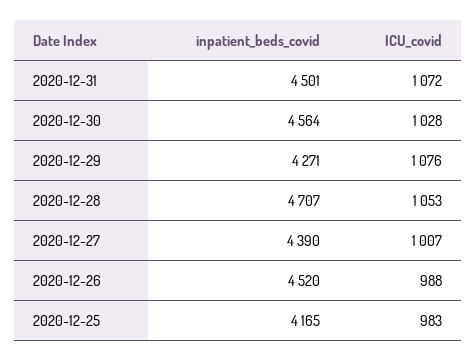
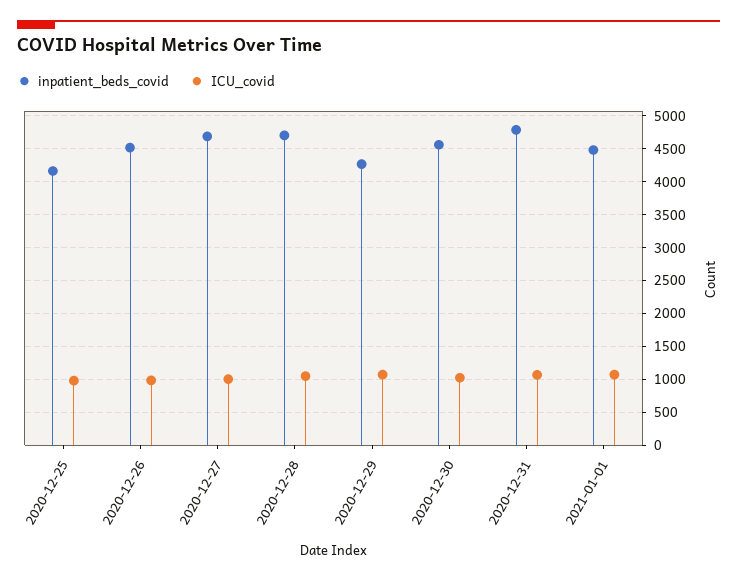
inpatient_beds_covid, 2020-12-31: 4501 -> 4800
inpatient_beds_covid, 2020-12-27: 4390 -> 4700
inpatient_beds_covid, 2021-01-01: none -> 4500
ICU_covid, 2021-01-01: none -> 1100

